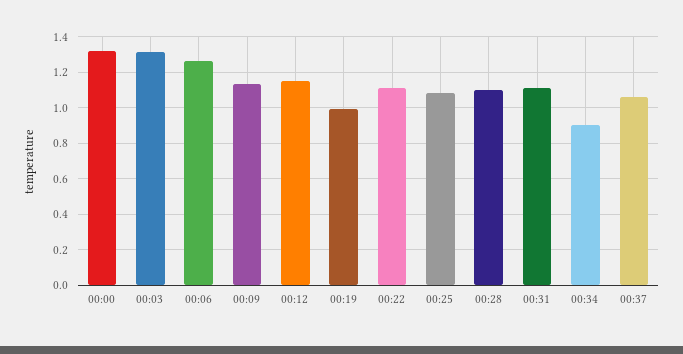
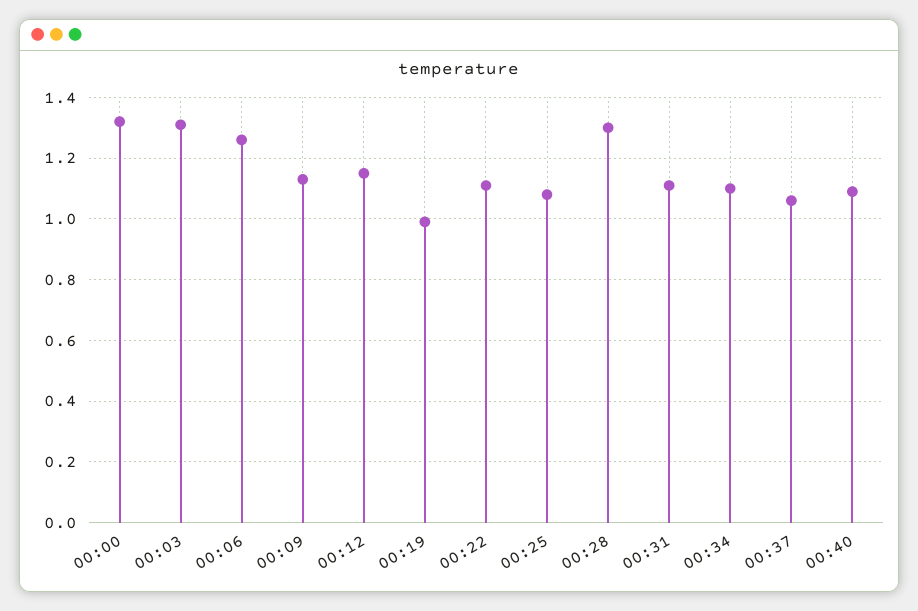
00:28: 1.1 -> 1.3
00:34: 0.9 -> 1.1
00:40: none -> 1.1

